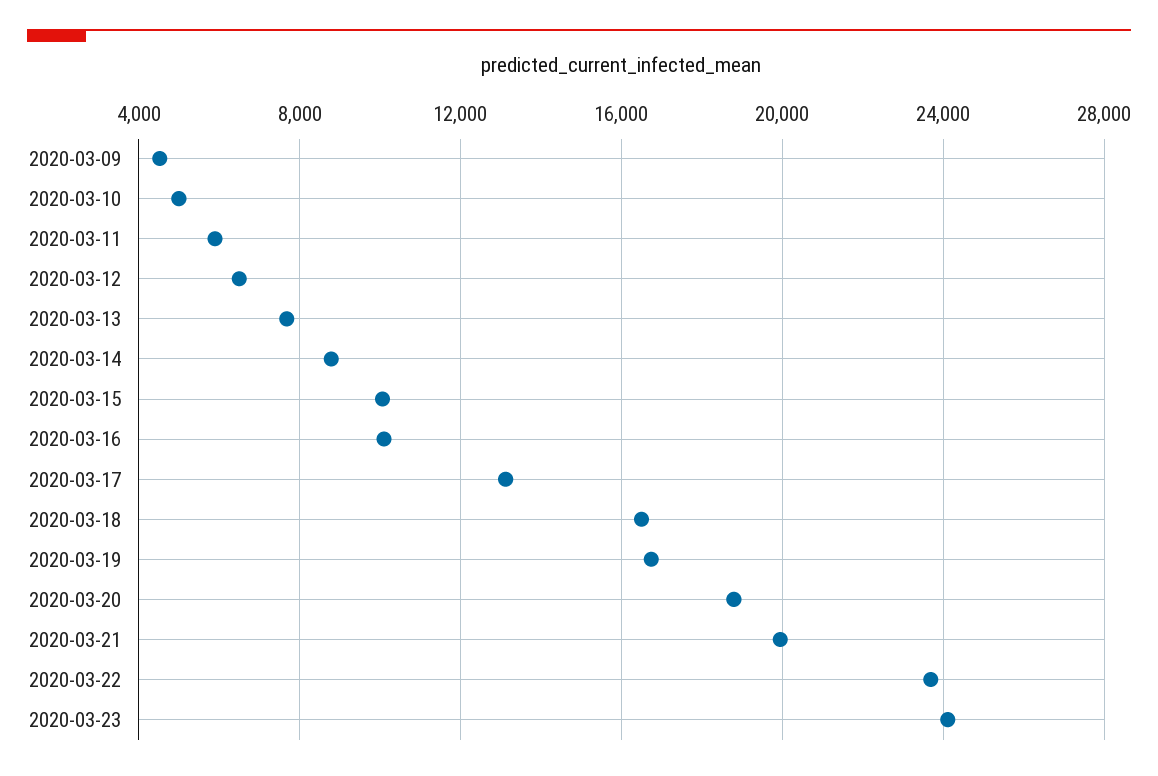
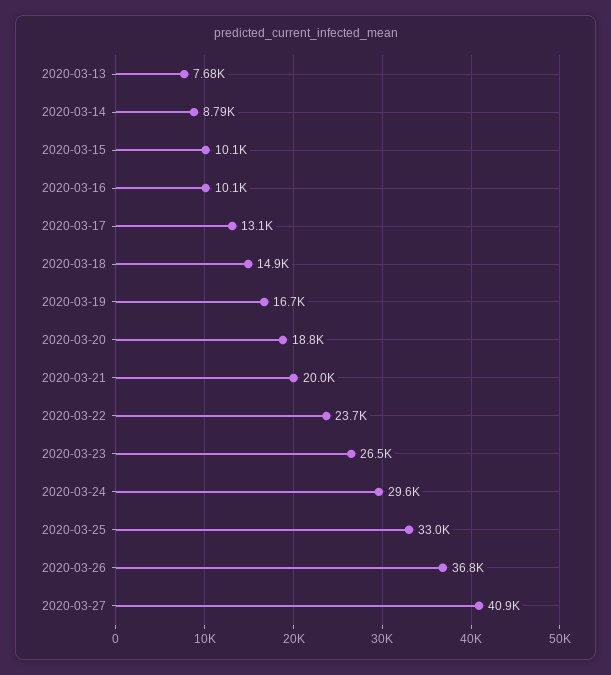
2020-03-09: 4500 -> none
2020-03-10: 5000 -> none
2020-03-11: 6000 -> none
2020-03-12: 6500 -> none
2020-03-18: 16500 -> 14900
2020-03-23: 24000 -> 26500
2020-03-24: none -> 29600
2020-03-25: none -> 33000
2020-03-26: none -> 36800
2020-03-27: none -> 40900

